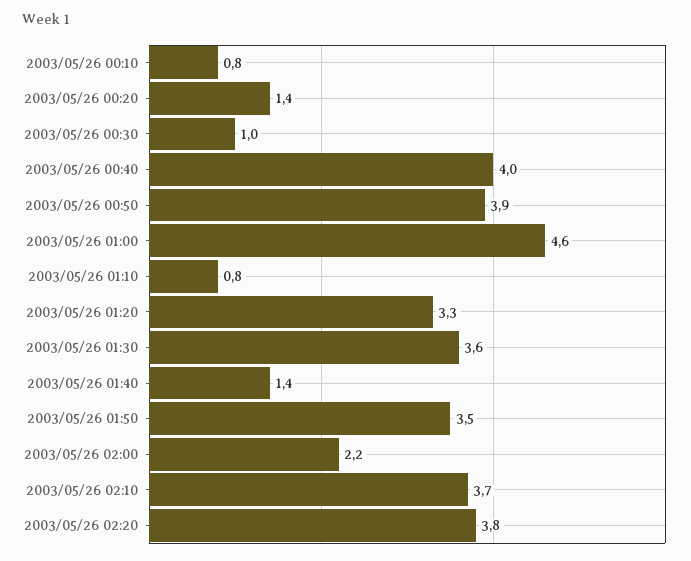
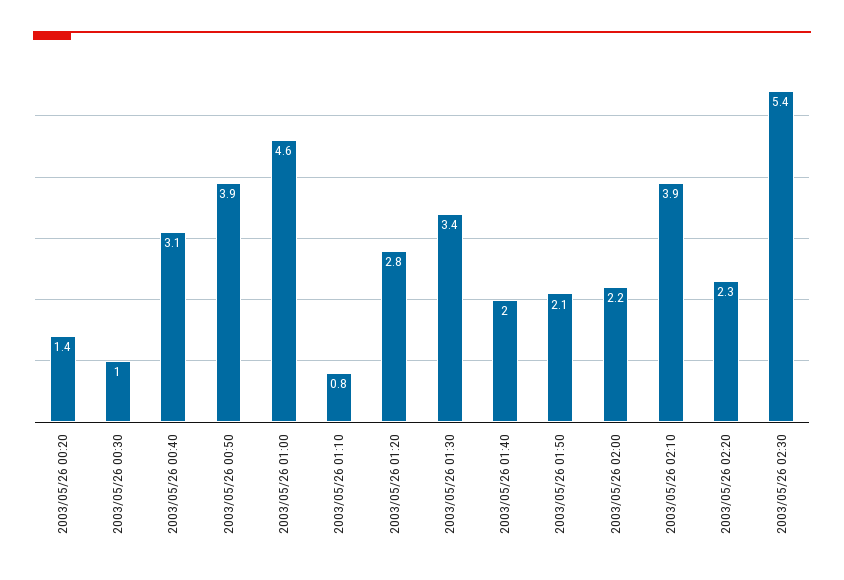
2003/05/26 00:10: 0.8 -> none
2003/05/26 00:40: 4 -> 3.1
2003/05/26 01:20: 3.3 -> 2.8
2003/05/26 01:30: 3.6 -> 3.4
2003/05/26 01:40: 1.4 -> 2
2003/05/26 01:50: 3.5 -> 2.1
2003/05/26 02:10: 3.7 -> 3.9
2003/05/26 02:20: 3.8 -> 2.3
2003/05/26 02:30: none -> 5.4

